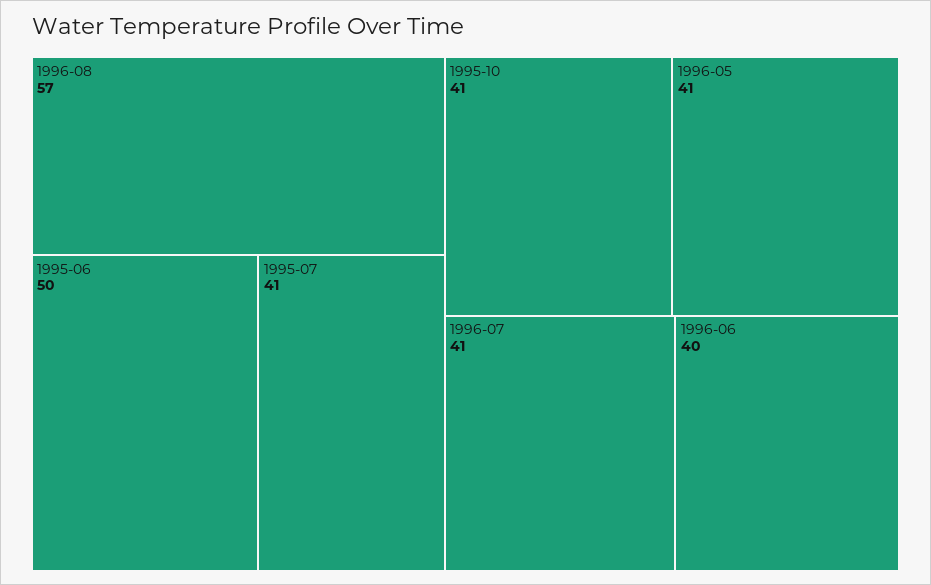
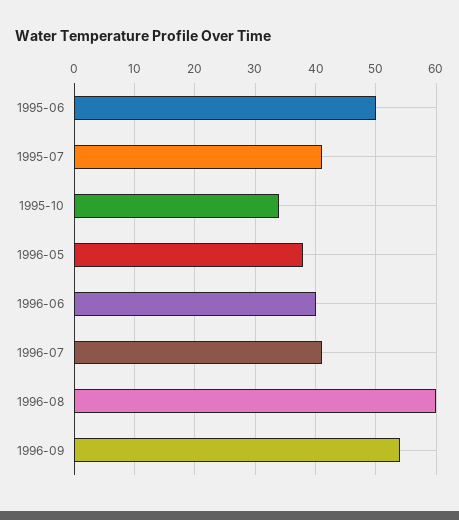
1996-08: 57 -> 60
1995-10: 41 -> 34
1996-05: 41 -> 38
1996-09: none -> 54

